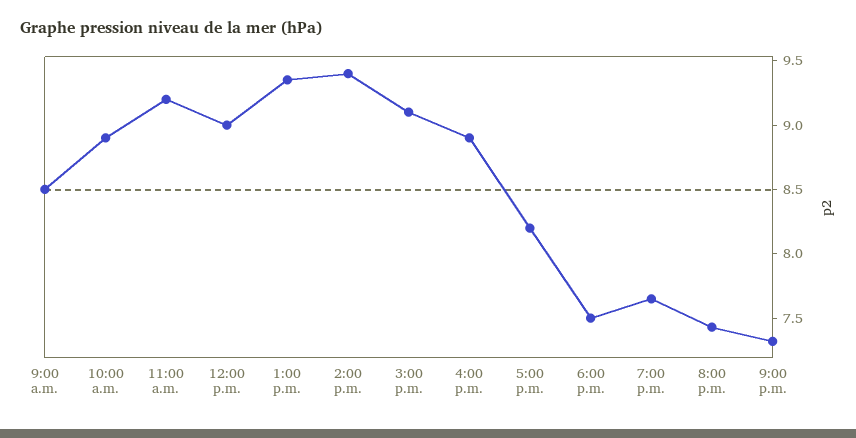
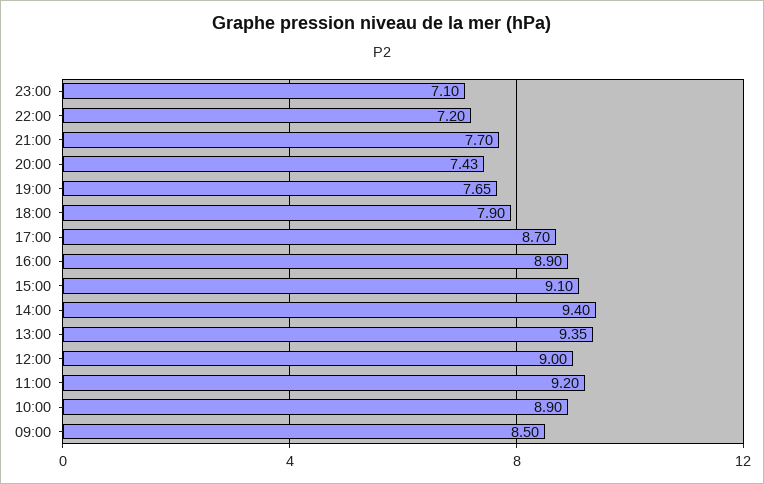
5:00 p.m.: 8.2 -> 8.7
6:00 p.m.: 7.5 -> 7.9
9:00 p.m.: 7.3 -> 7.7
23:00: none -> 7.1
22:00: none -> 7.2

